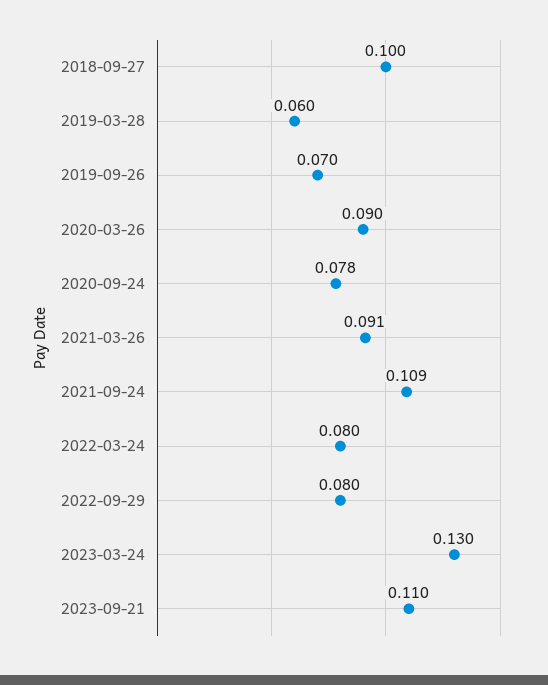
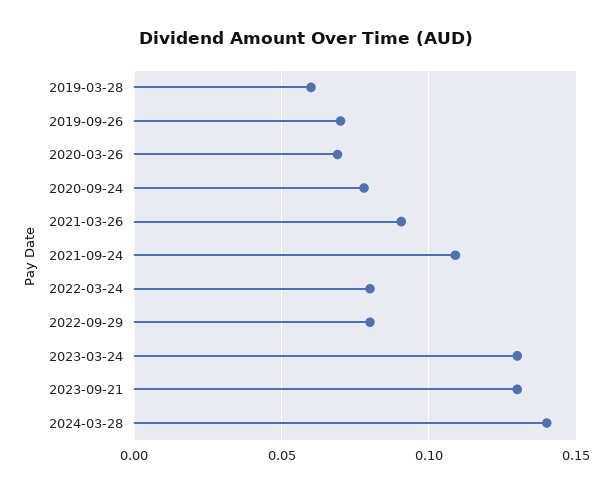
2018-09-27: 0.1 -> none
2020-03-26: 0.09 -> 0.07
2023-09-21: 0.11 -> 0.13
2024-03-28: none -> 0.14

